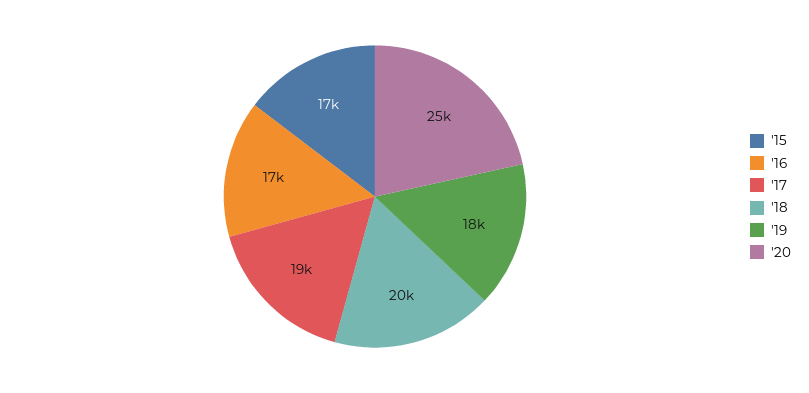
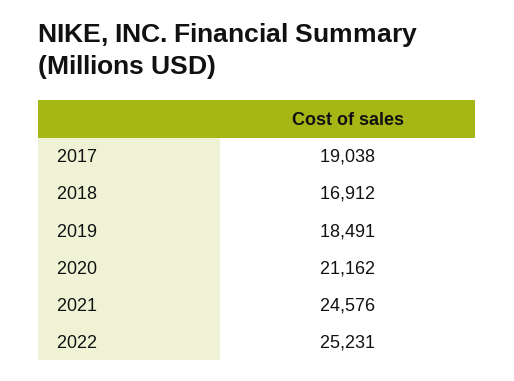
'15: 17000 -> none
'16: 17000 -> none
'18: 20000 -> 16912
'20: 25000 -> 21162
2021: none -> 24576
2022: none -> 25231

